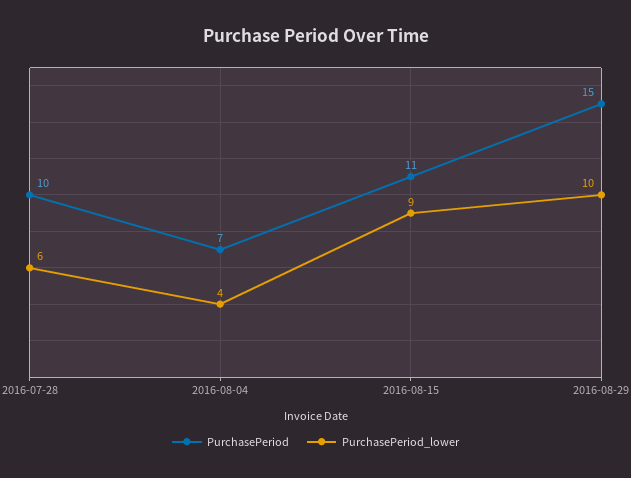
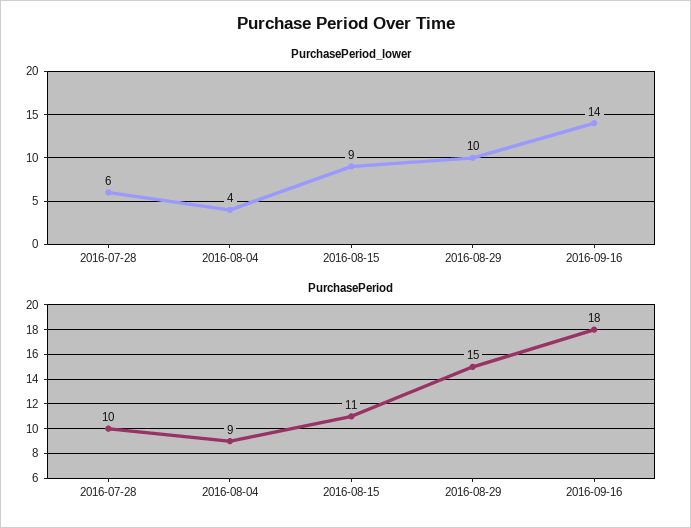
PurchasePeriod, 2016-08-04: 7 -> 9
PurchasePeriod_lower, 2016-09-16: none -> 14
PurchasePeriod, 2016-09-16: none -> 18

